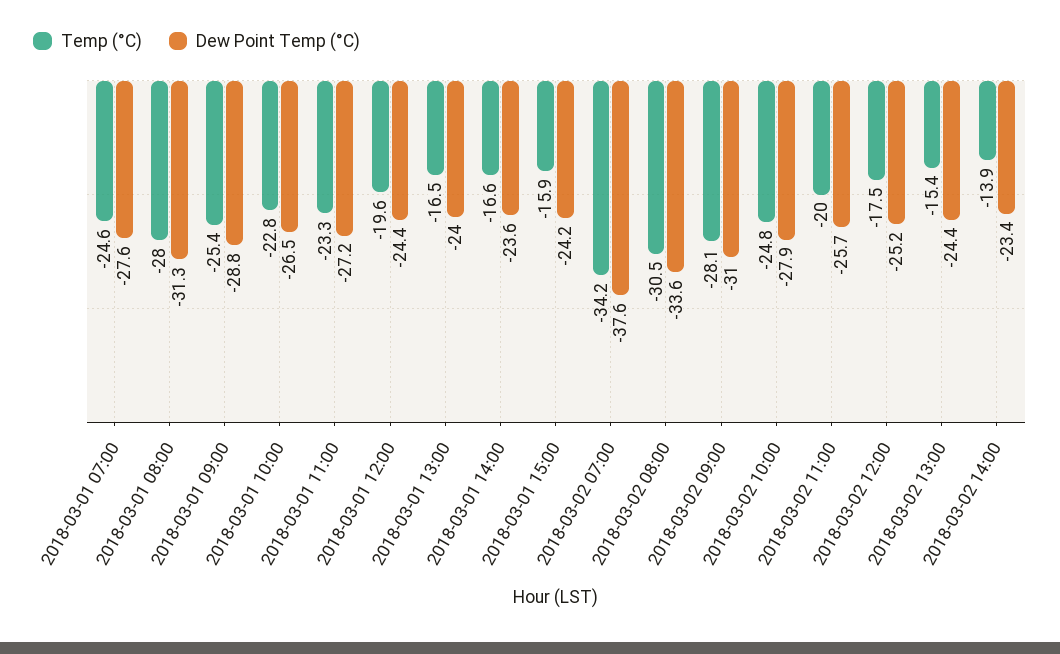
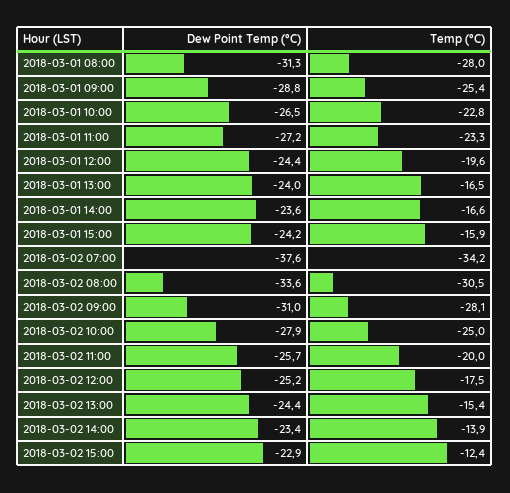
Temp (°C), 2018-03-01 07:00: -24.6 -> none
Dew Point Temp (°C), 2018-03-01 07:00: -27.6 -> none
Temp (°C), 2018-03-02 10:00: -24.8 -> -25
Dew Point Temp (°C), 2018-03-02 15:00: none -> -22.9
Temp (°C), 2018-03-02 15:00: none -> -12.4

